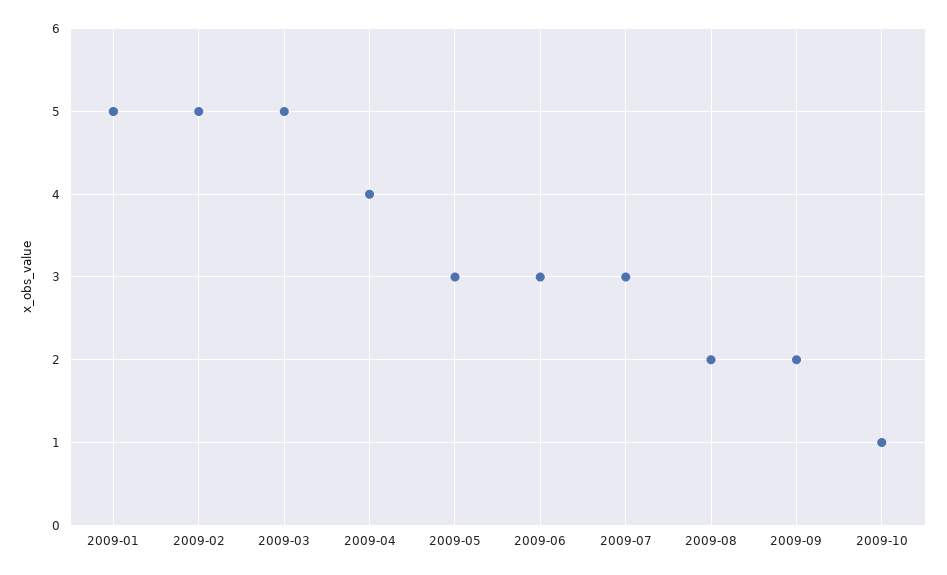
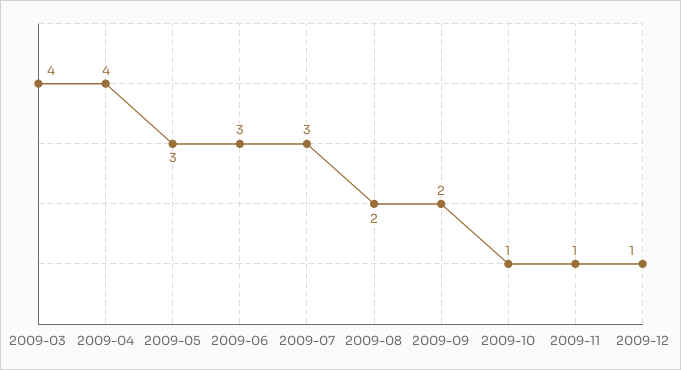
2009-01: 5 -> none
2009-02: 5 -> none
2009-03: 5 -> 4
2009-11: none -> 1
2009-12: none -> 1

